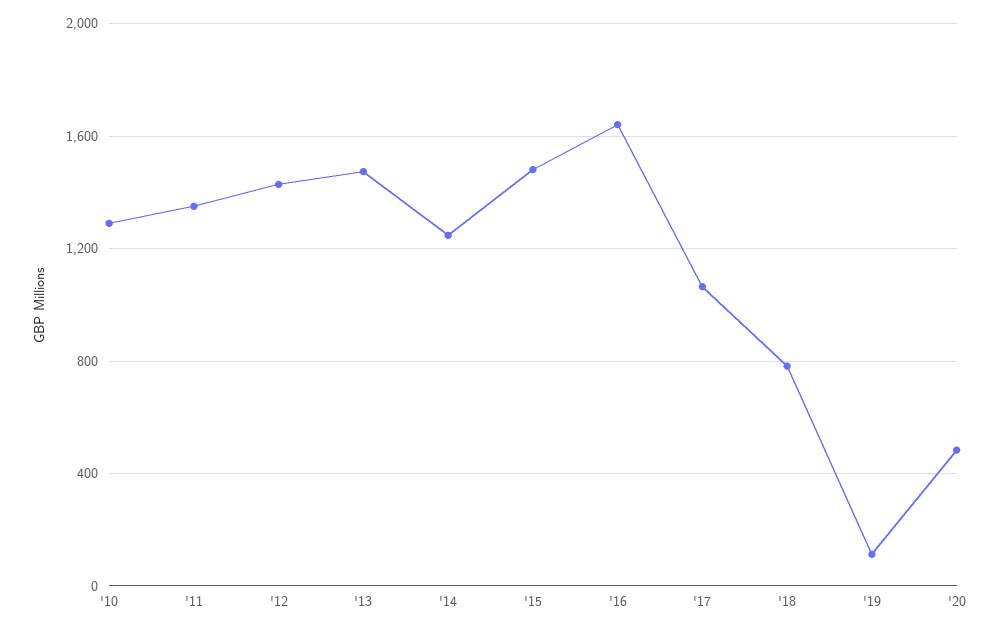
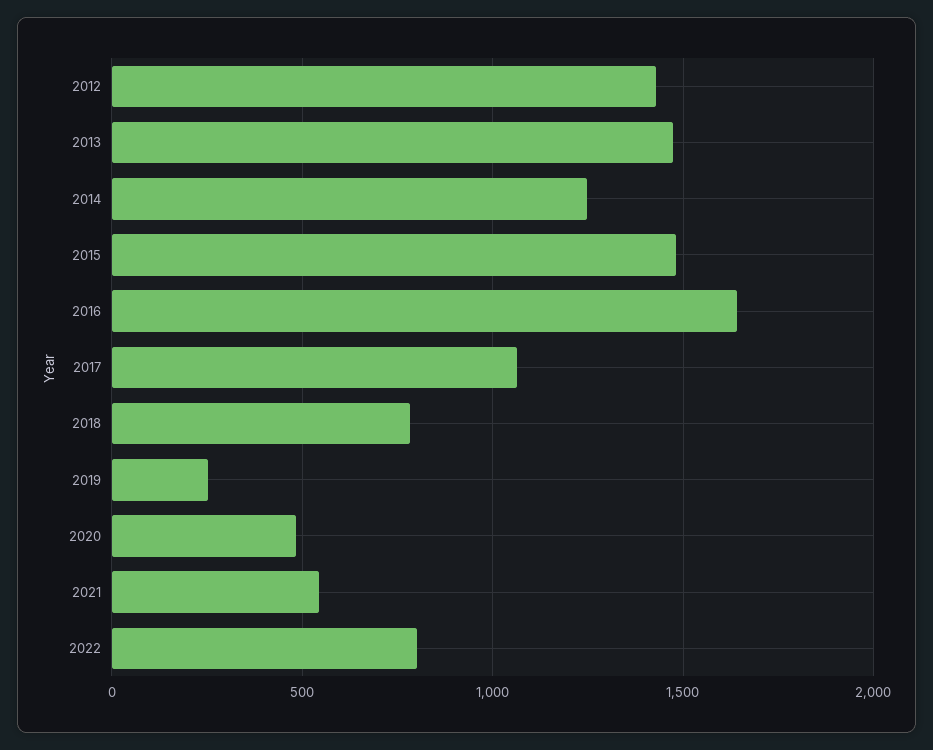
'10: 1300 -> none
'11: 1350 -> none
'19: 100 -> 250
2021: none -> 550
2022: none -> 800

